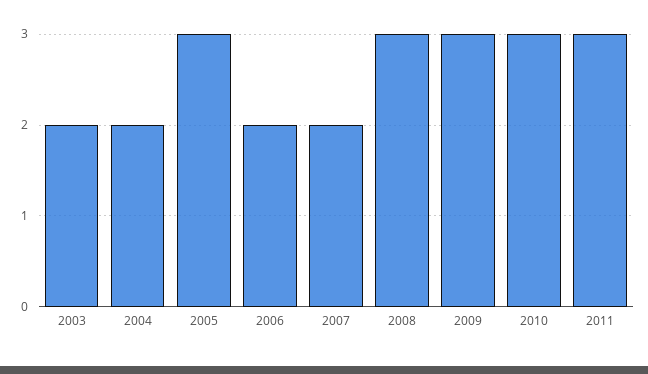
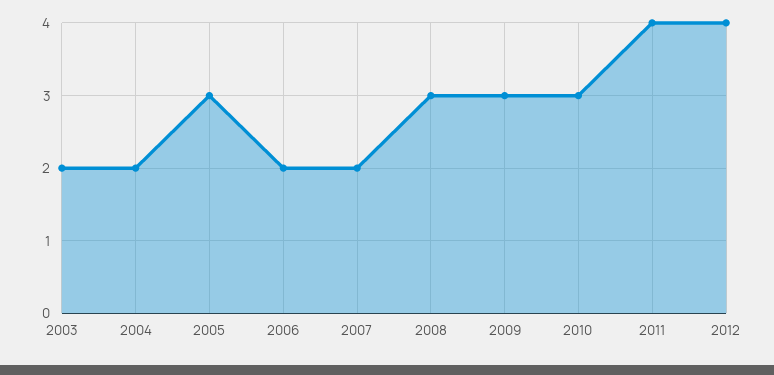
2011: 3 -> 4
2012: none -> 4

